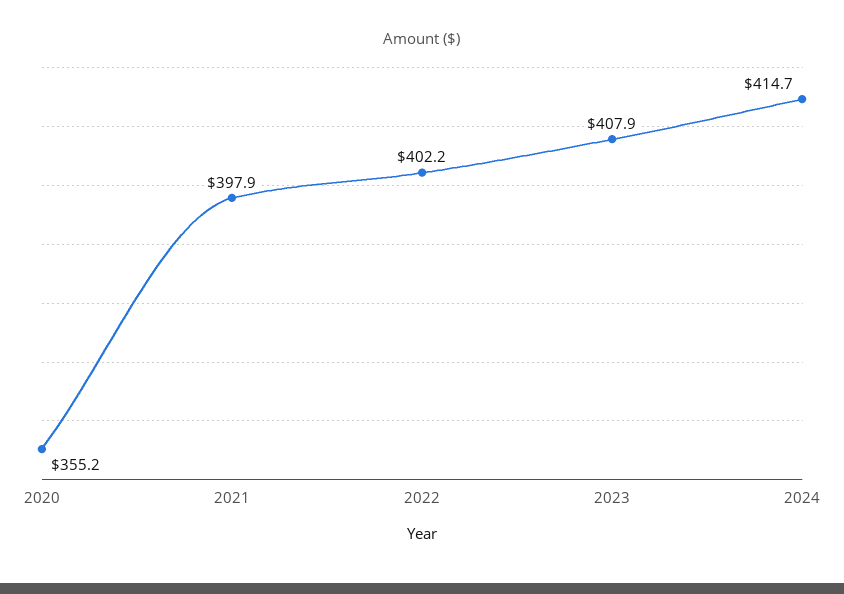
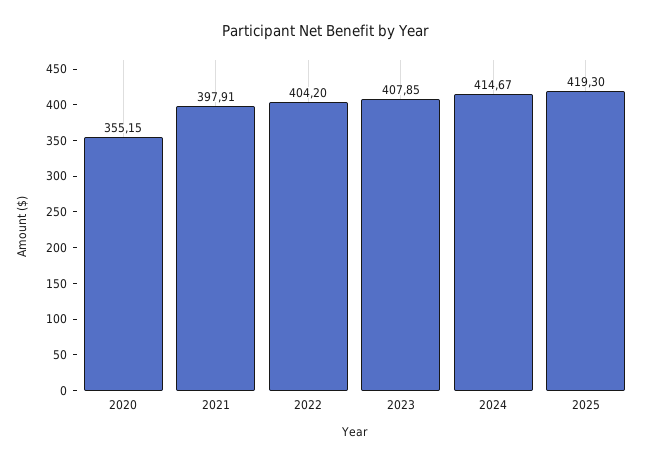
2022: 402.2 -> 404.2
2025: none -> 419.3

